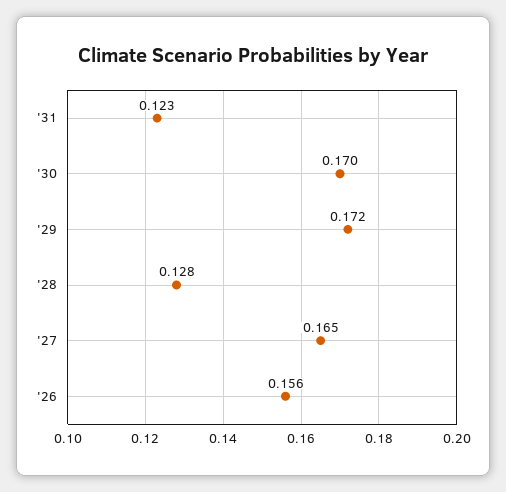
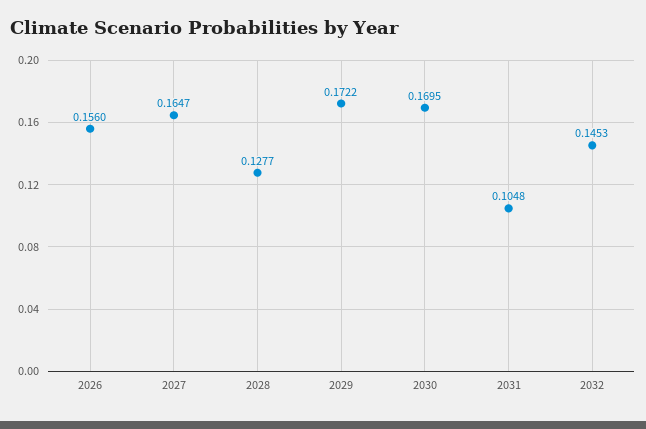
'31: 0.123 -> 0.1048
2032: none -> 0.1453

